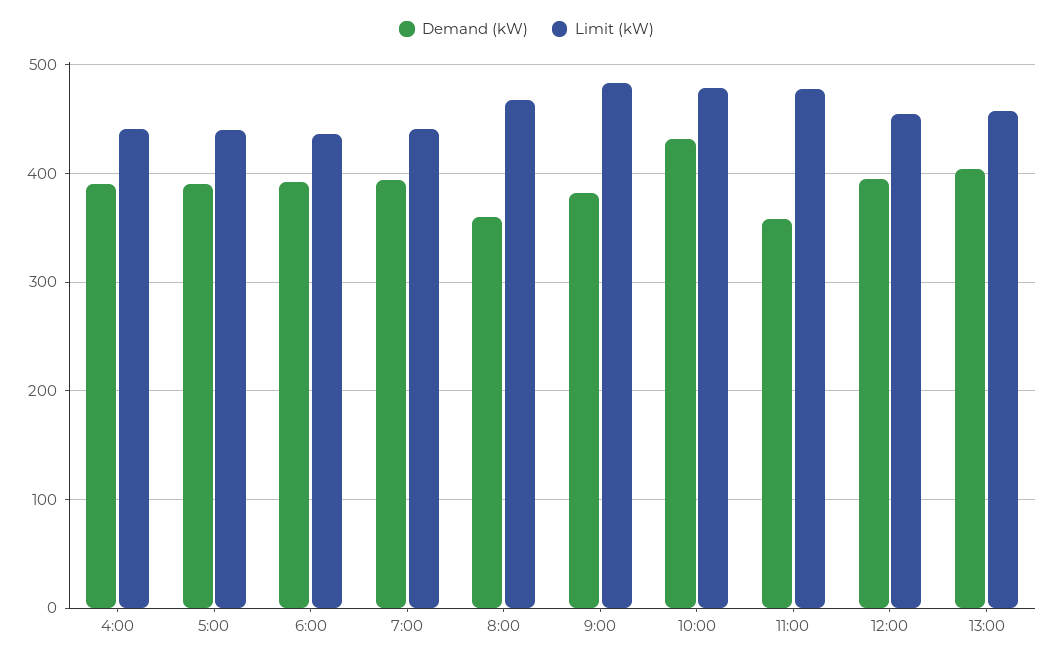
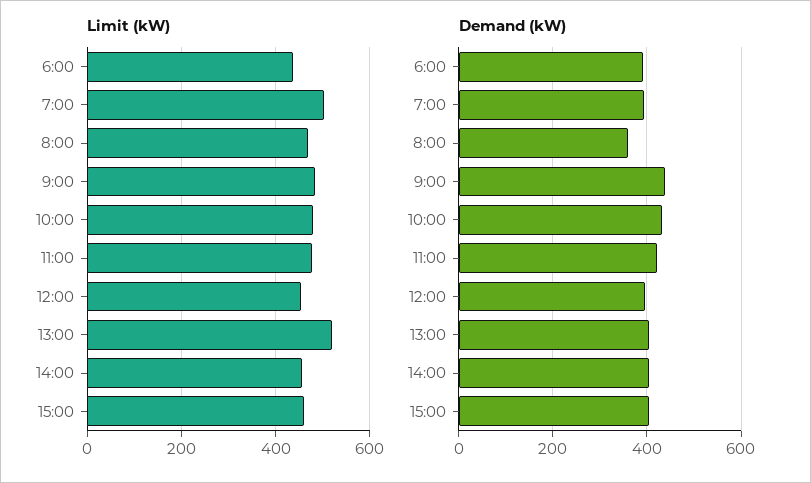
Demand (kW), 4:00: 390 -> none
Limit (kW), 4:00: 440 -> none
Demand (kW), 5:00: 390 -> none
Limit (kW), 5:00: 440 -> none
Limit (kW), 7:00: 440 -> 500
Demand (kW), 9:00: 380 -> 440
Demand (kW), 11:00: 360 -> 420
Limit (kW), 13:00: 460 -> 520
Limit (kW), 14:00: none -> 460
Limit (kW), 15:00: none -> 460
Demand (kW), 14:00: none -> 400
Demand (kW), 15:00: none -> 400

